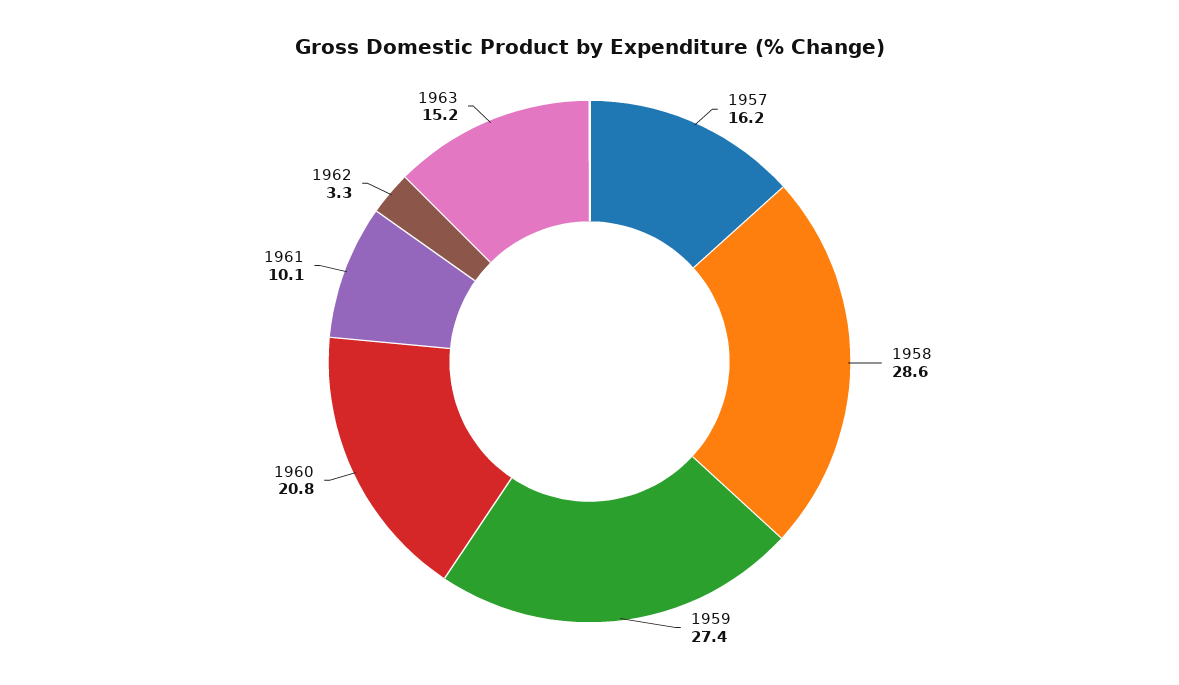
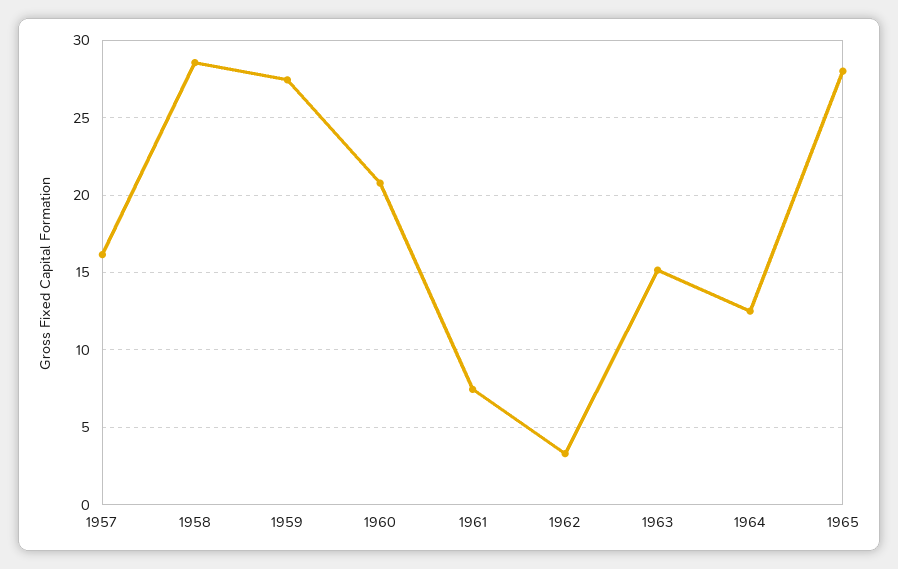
1961: 10.1 -> 7.5
1964: none -> 12.5
1965: none -> 28

